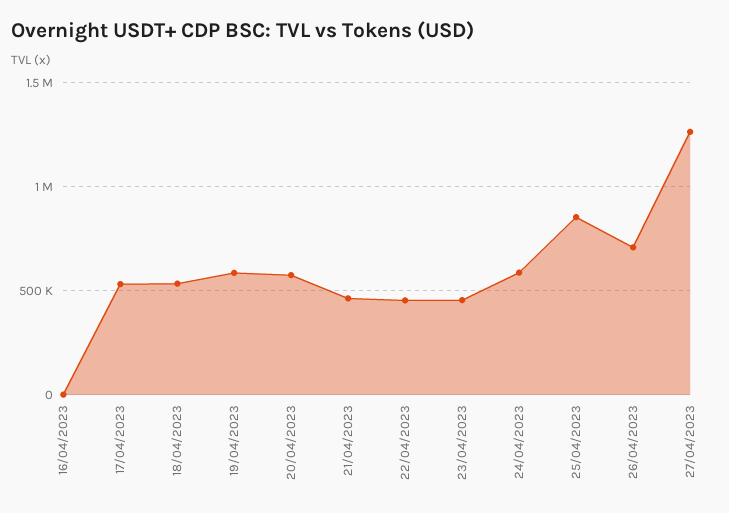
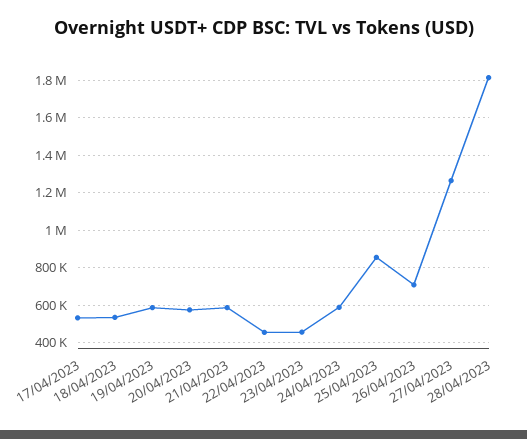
16/04/2023: 0 -> none
21/04/2023: 450000 -> 600000
28/04/2023: none -> 1800000

